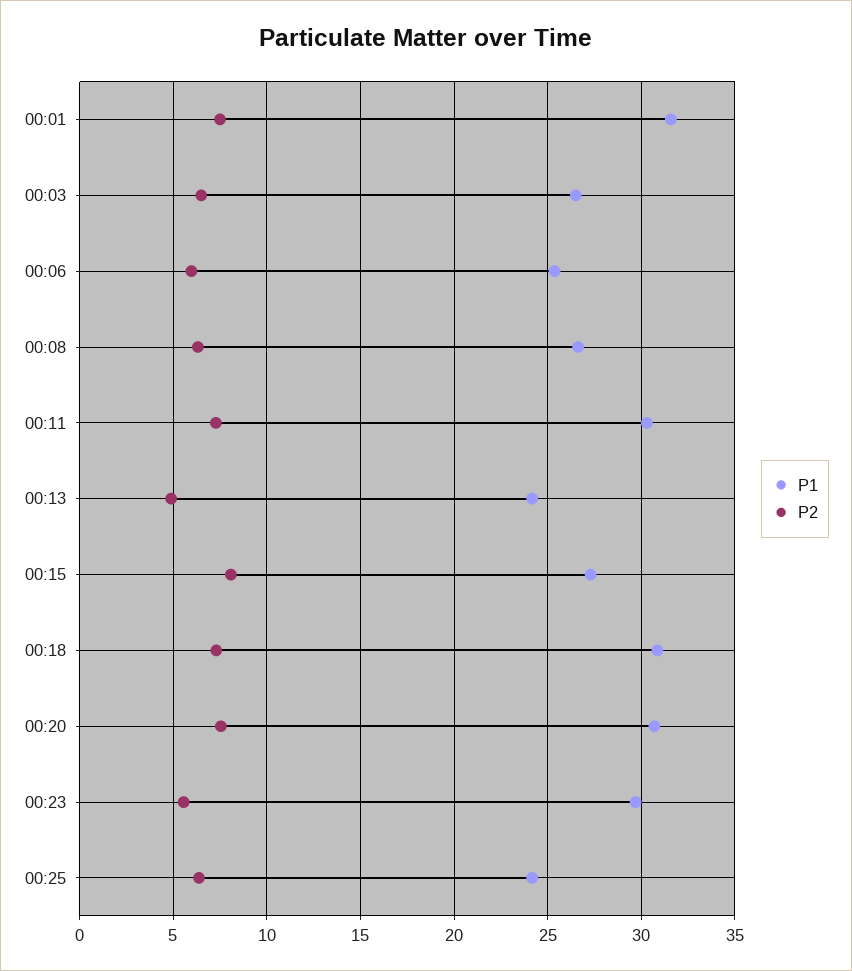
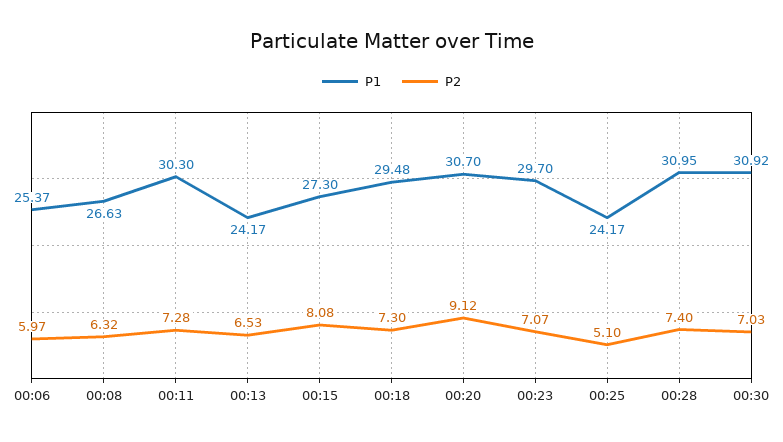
P1, 00:01: 31.5 -> none
P2, 00:01: 7.5 -> none
P1, 00:03: 26.5 -> none
P2, 00:03: 6.5 -> none
P2, 00:13: 5 -> 6.53
P1, 00:18: 31 -> 29.48
P2, 00:20: 7.5 -> 9.12
P2, 00:23: 5.5 -> 7.07
P2, 00:25: 6.5 -> 5.1
P1, 00:28: none -> 30.95
P2, 00:28: none -> 7.4
P1, 00:30: none -> 30.92
P2, 00:30: none -> 7.03

